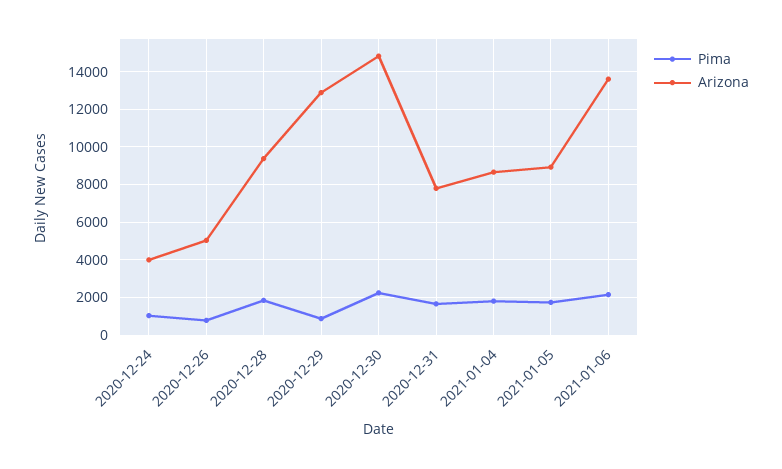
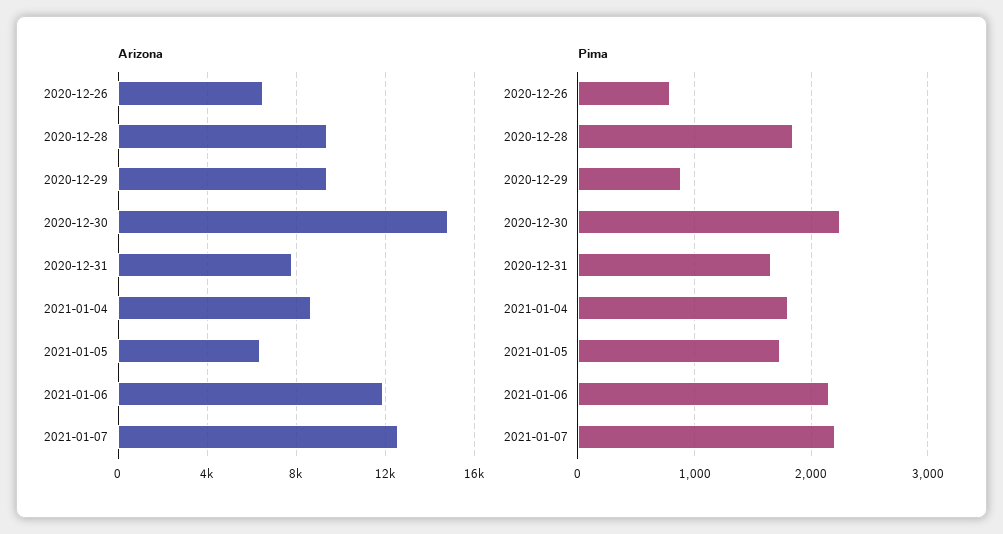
Pima, 2020-12-24: 1000 -> none
Arizona, 2020-12-24: 4000 -> none
Arizona, 2020-12-26: 5000 -> 6500
Arizona, 2020-12-29: 13000 -> 9500
Arizona, 2021-01-05: 9000 -> 6500
Arizona, 2021-01-06: 13500 -> 12000
Arizona, 2021-01-07: none -> 12500
Pima, 2021-01-07: none -> 2200

